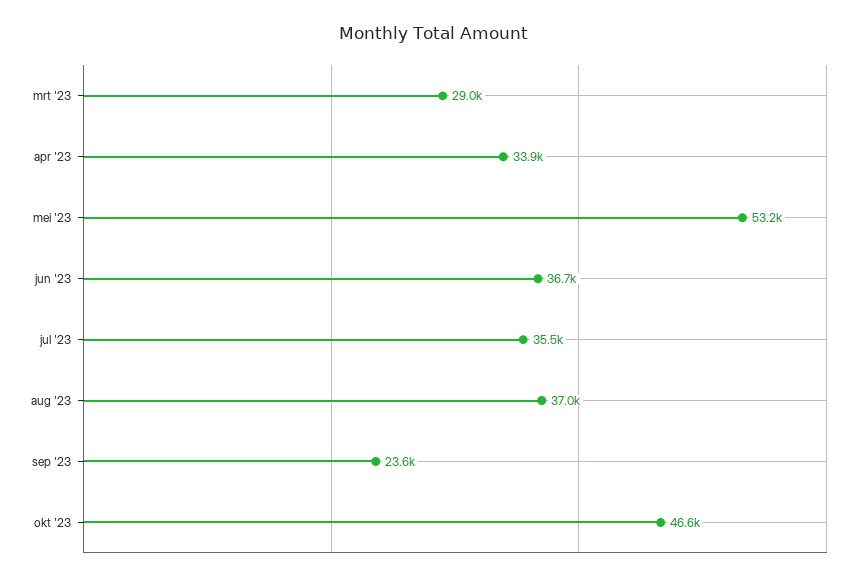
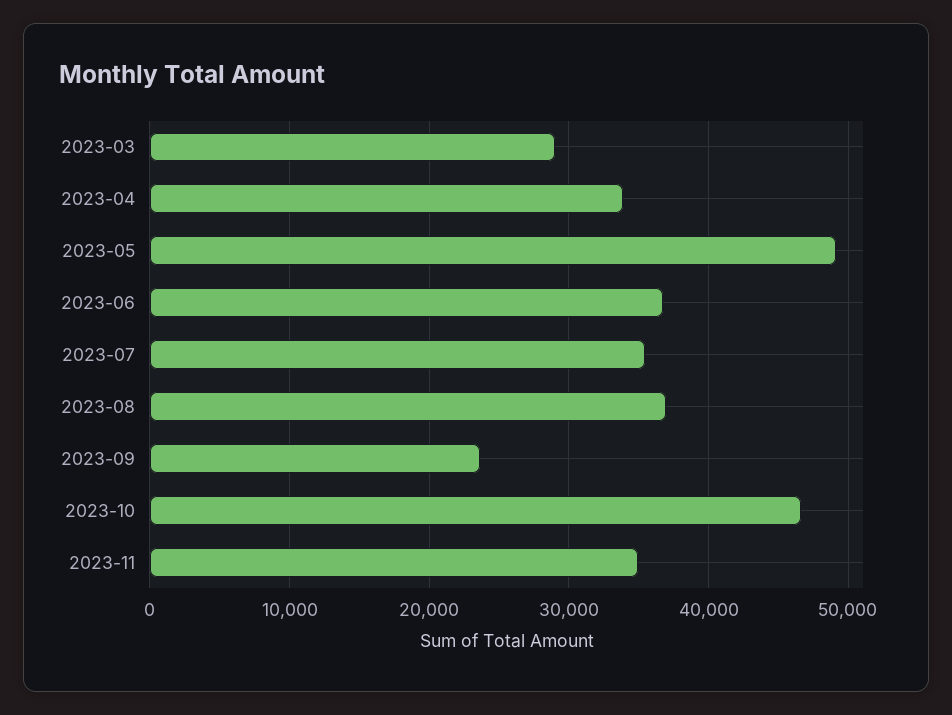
mei '23: 53200 -> 49000
2023-11: none -> 35000

